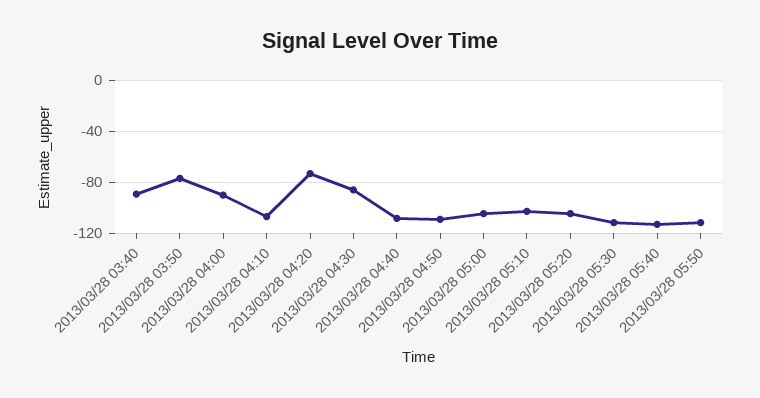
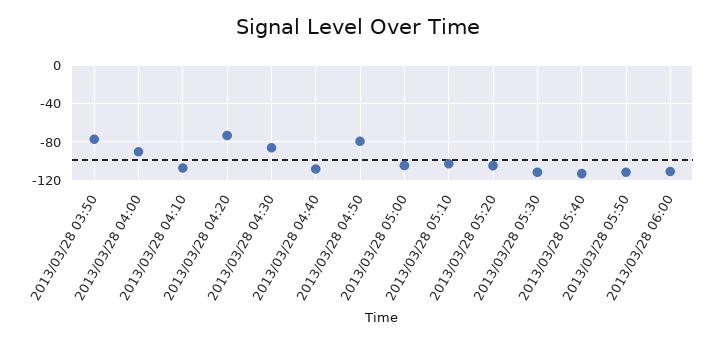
2013/03/28 03:40: -90 -> none
2013/03/28 04:50: -110 -> -80
2013/03/28 06:00: none -> -110

